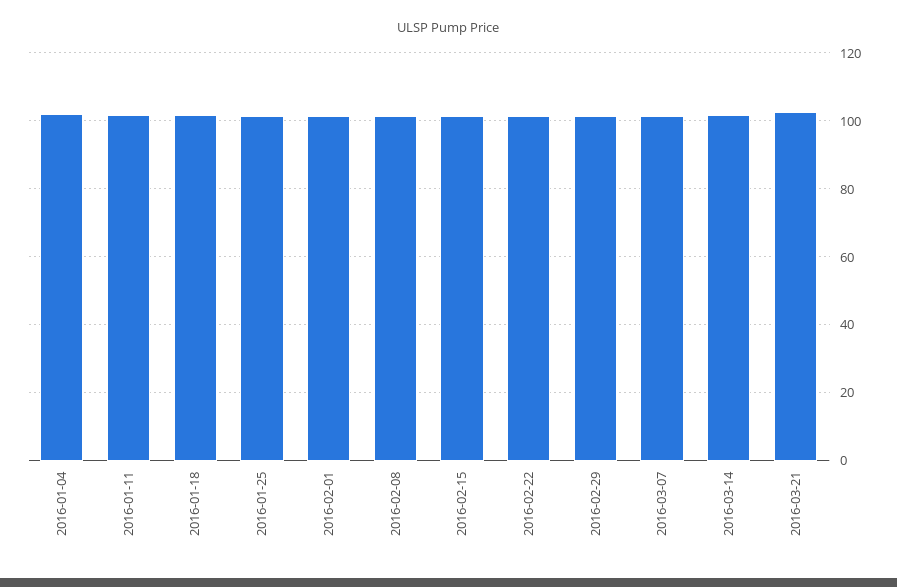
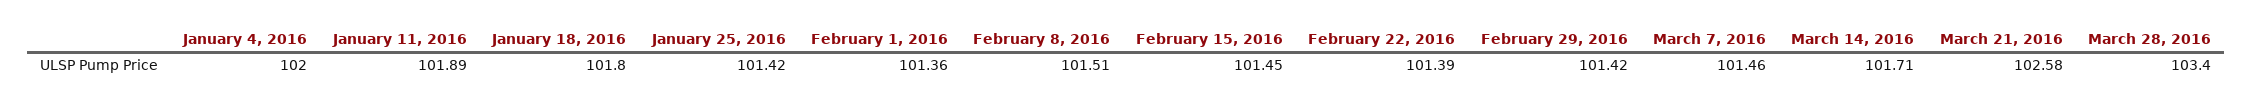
March 28, 2016: none -> 103.4

